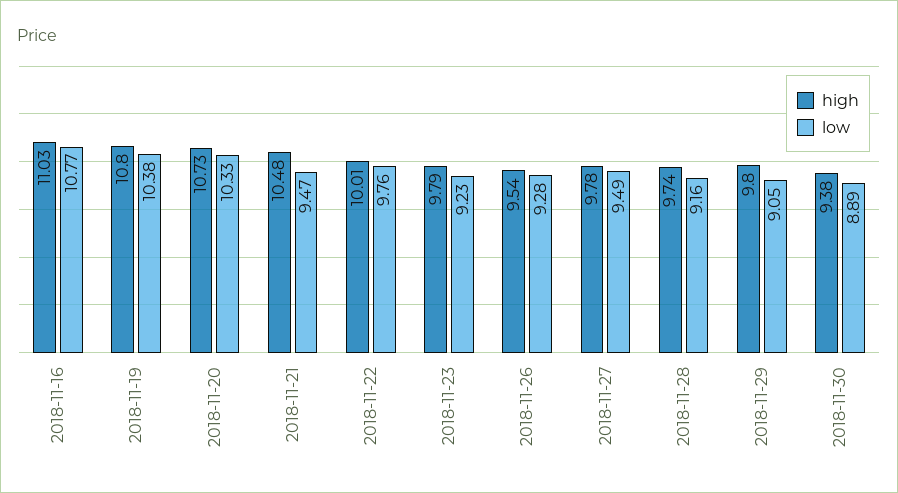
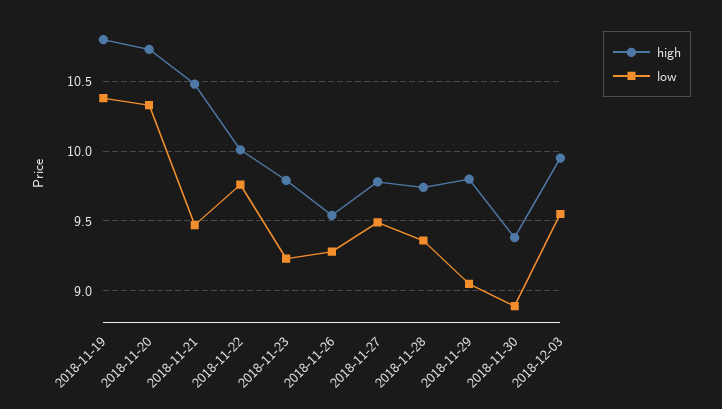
high, 2018-11-16: 11.03 -> none
low, 2018-11-16: 10.77 -> none
low, 2018-11-28: 9.16 -> 9.35
high, 2018-12-03: none -> 9.95
low, 2018-12-03: none -> 9.55

